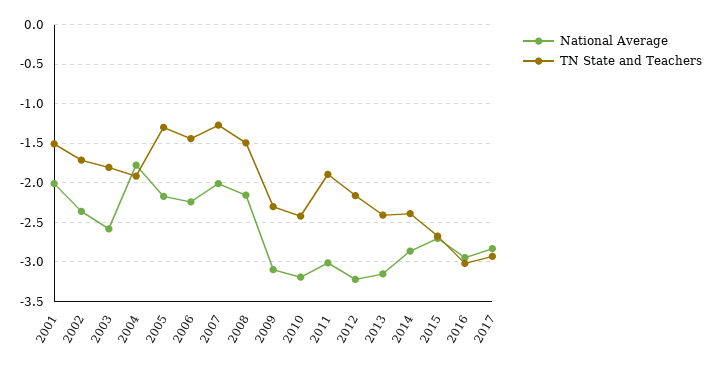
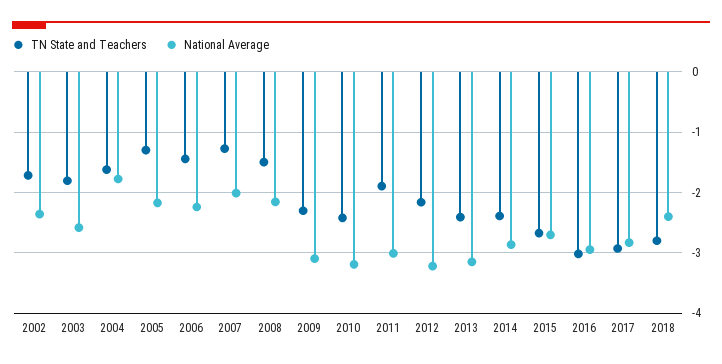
National Average, 2001: -2 -> none
TN State and Teachers, 2001: -1.5 -> none
TN State and Teachers, 2004: -1.9 -> -1.6
TN State and Teachers, 2018: none -> -2.8
National Average, 2018: none -> -2.4

